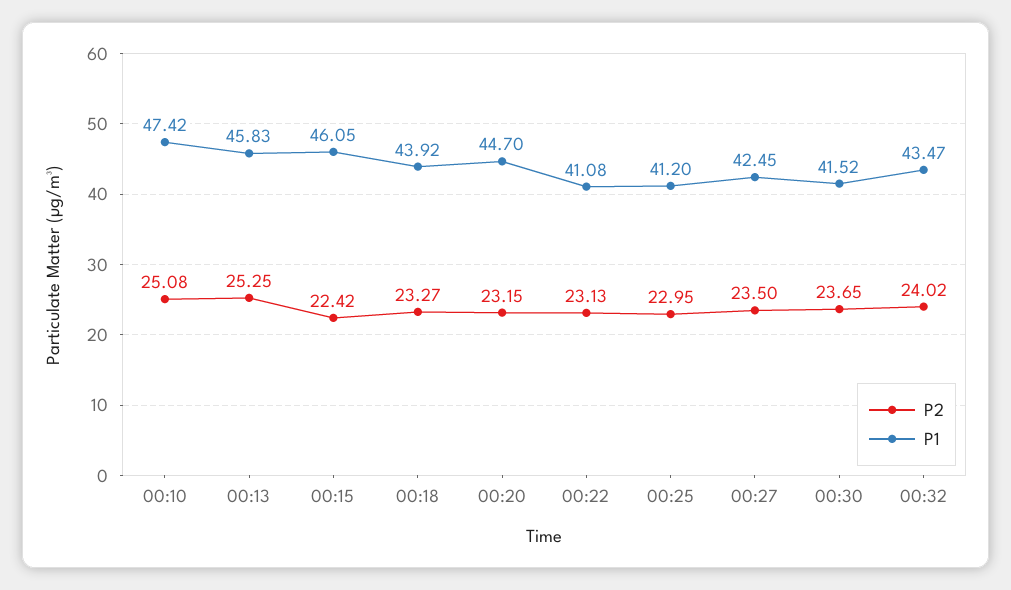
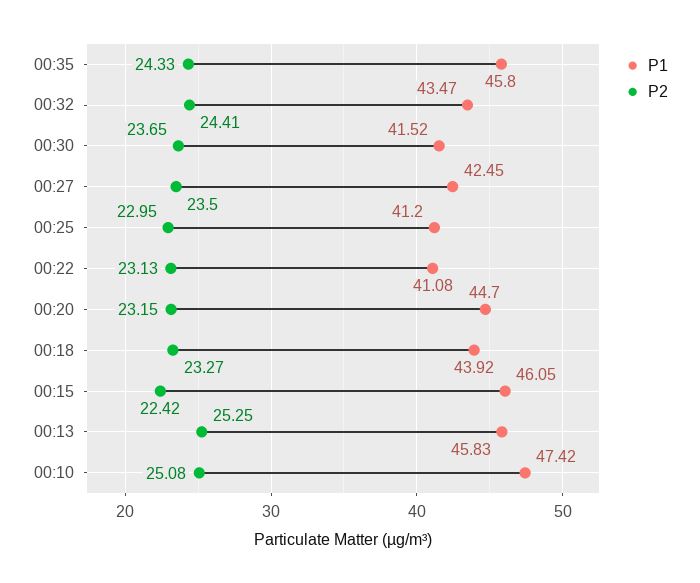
P2, 00:32: 24.02 -> 24.41
P1, 00:35: none -> 45.8
P2, 00:35: none -> 24.33

